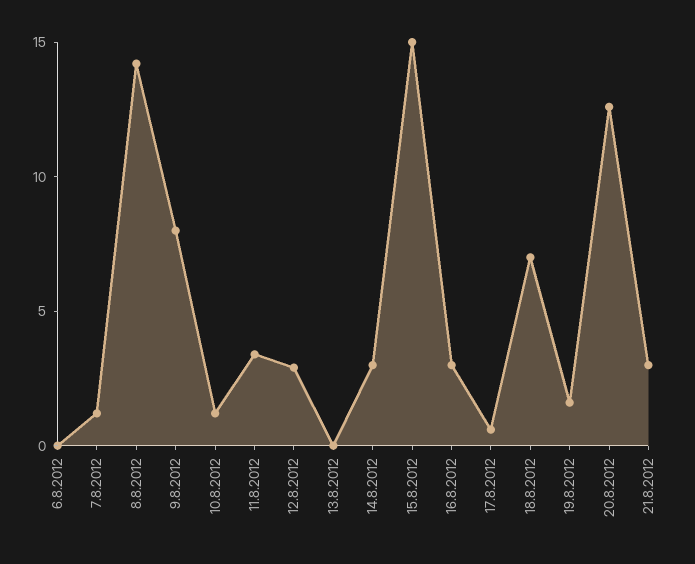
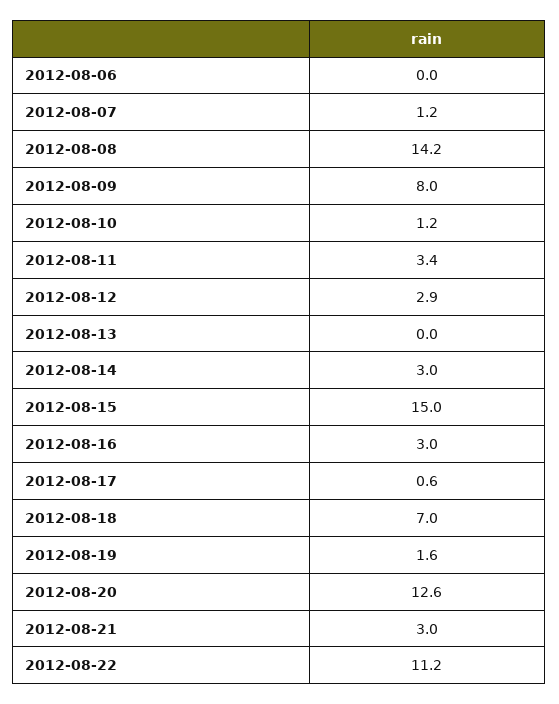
2012-08-22: none -> 11.2

